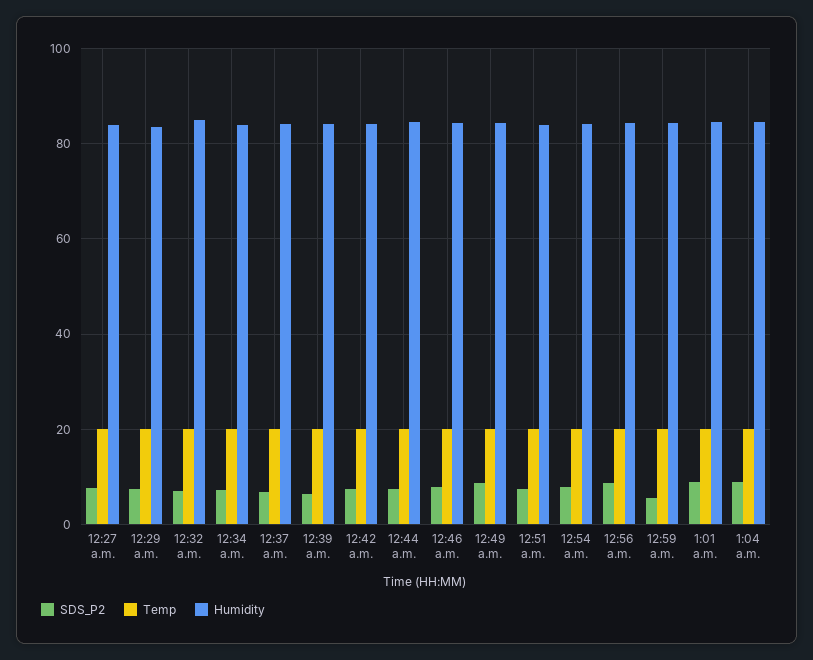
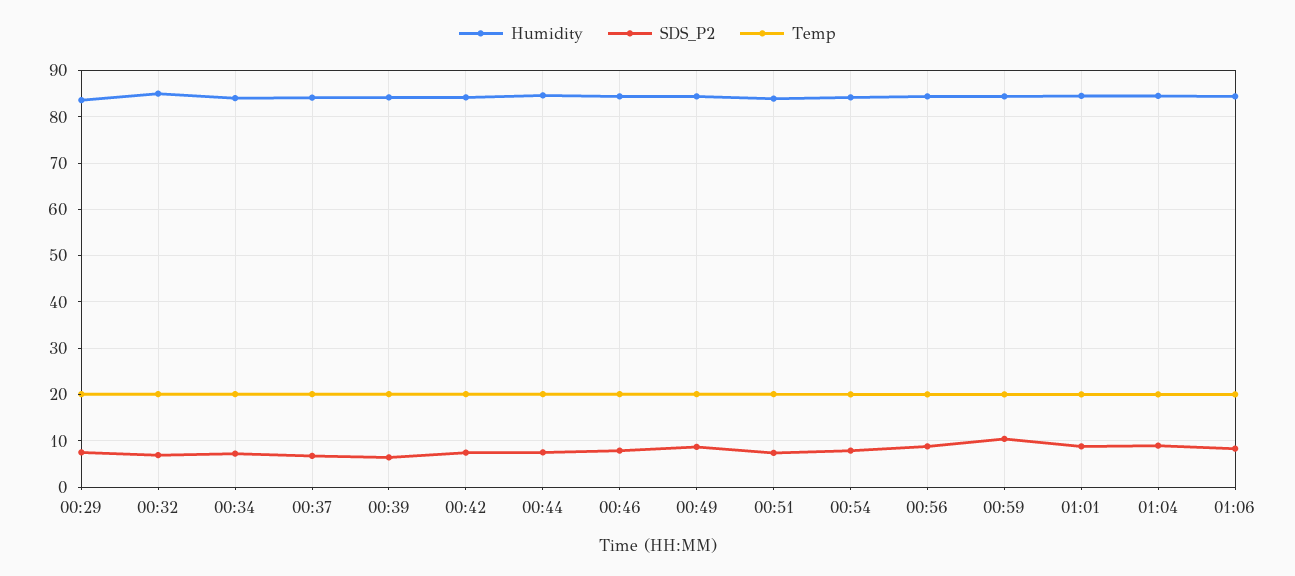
SDS_P2, 12:27 a.m.: 8 -> none
Temp, 12:27 a.m.: 20 -> none
Humidity, 12:27 a.m.: 84 -> none
SDS_P2, 12:59 a.m.: 6 -> 10
Humidity, 01:06: none -> 84
SDS_P2, 01:06: none -> 8
Temp, 01:06: none -> 20

